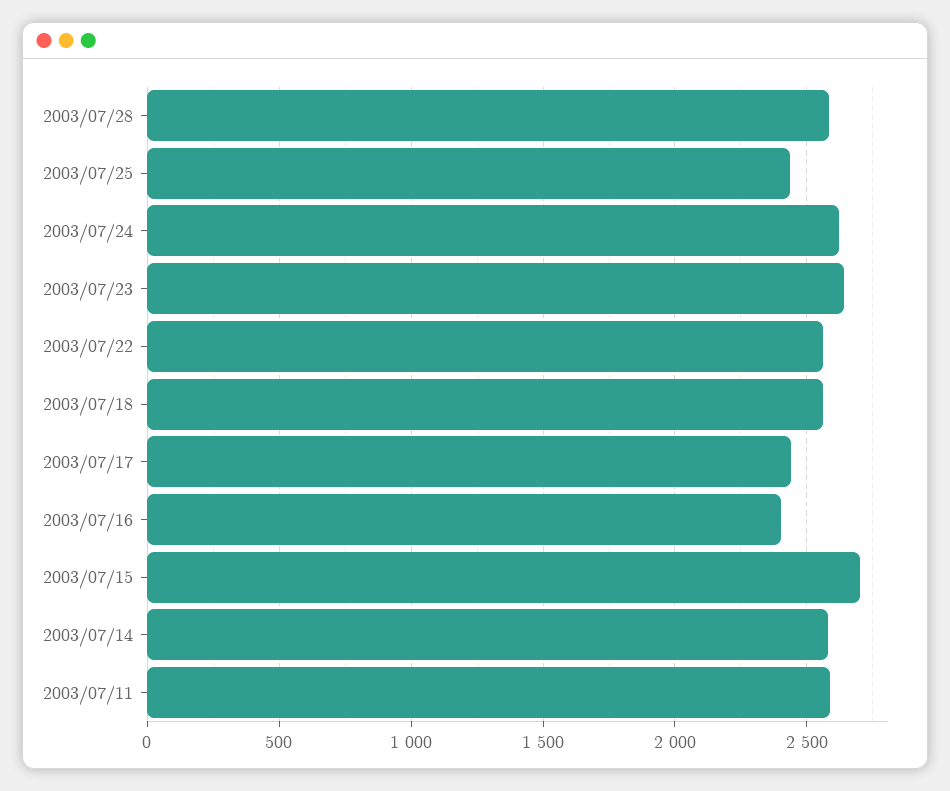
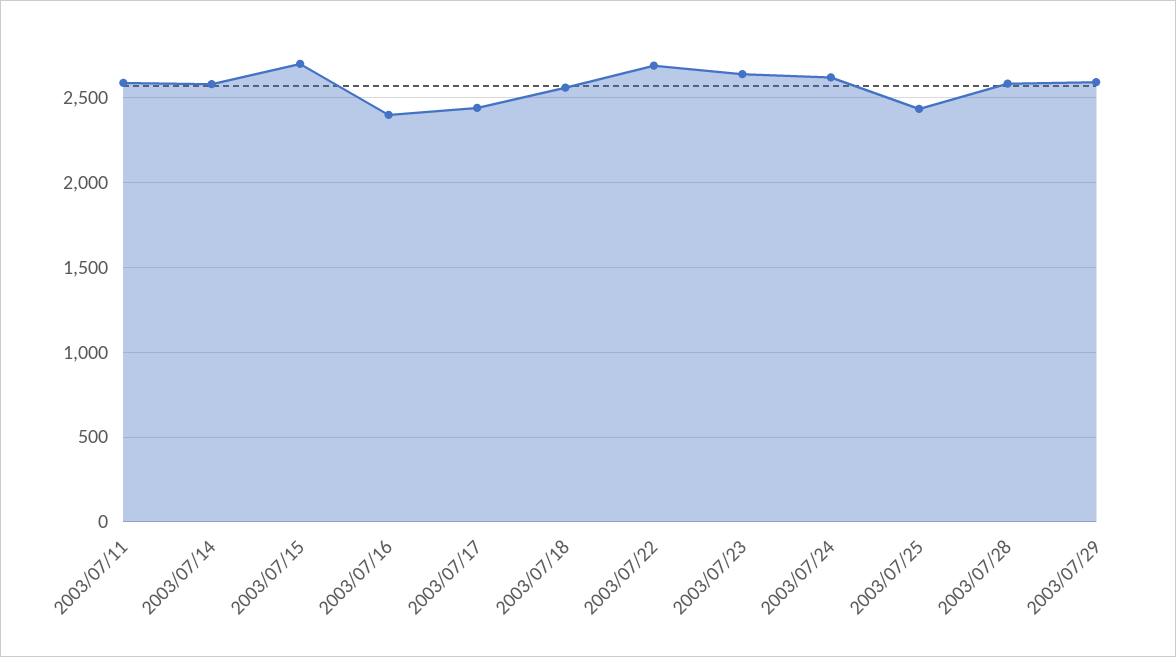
2003/07/22: 2550 -> 2700
2003/07/29: none -> 2600

